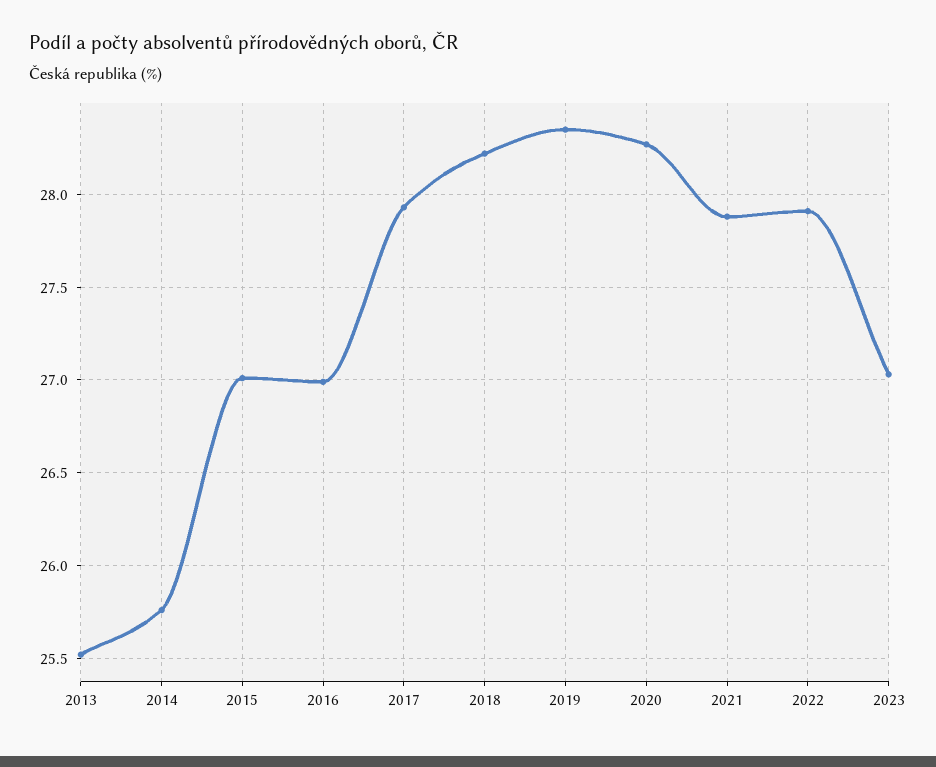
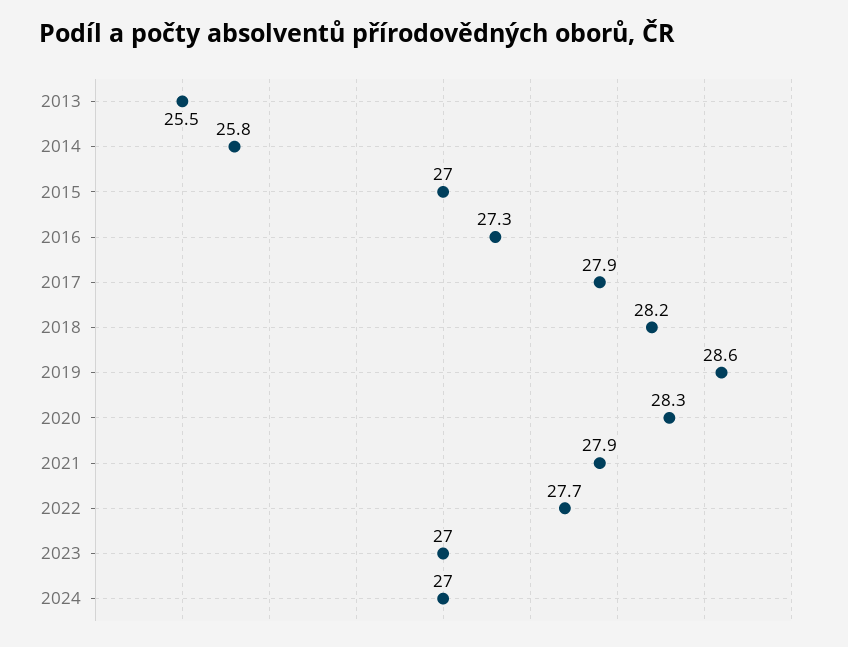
2016: 27 -> 27.3
2019: 28.35 -> 28.6
2022: 27.9 -> 27.7
2024: none -> 27

